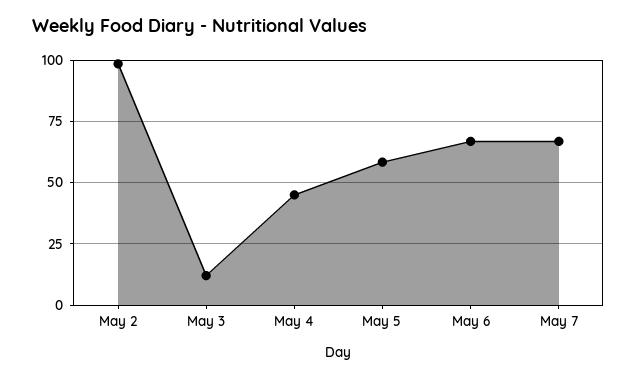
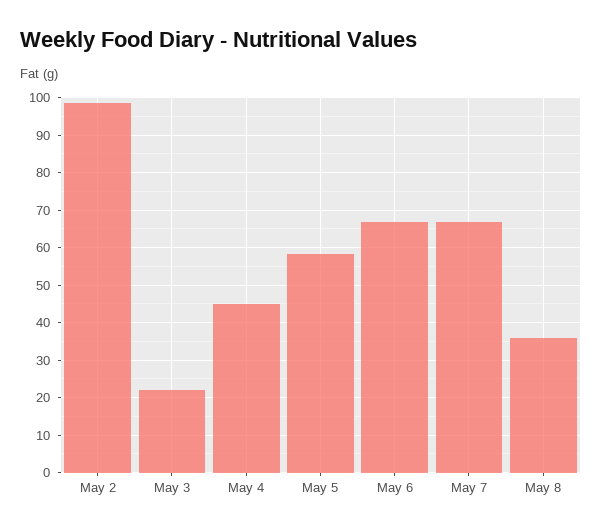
May 3: 12.5 -> 22
May 8: none -> 36

